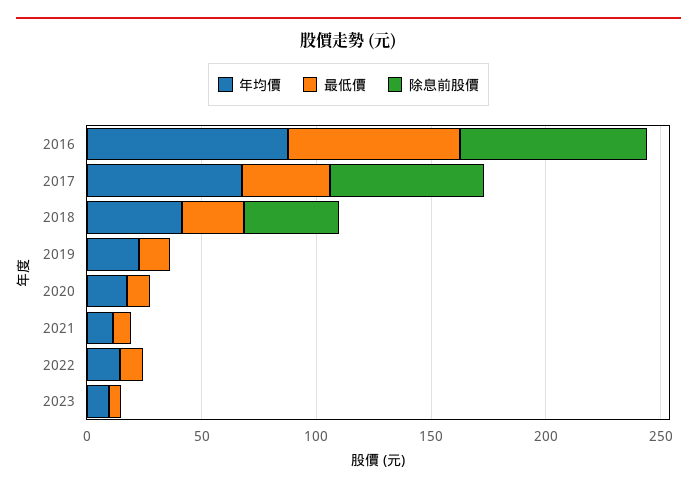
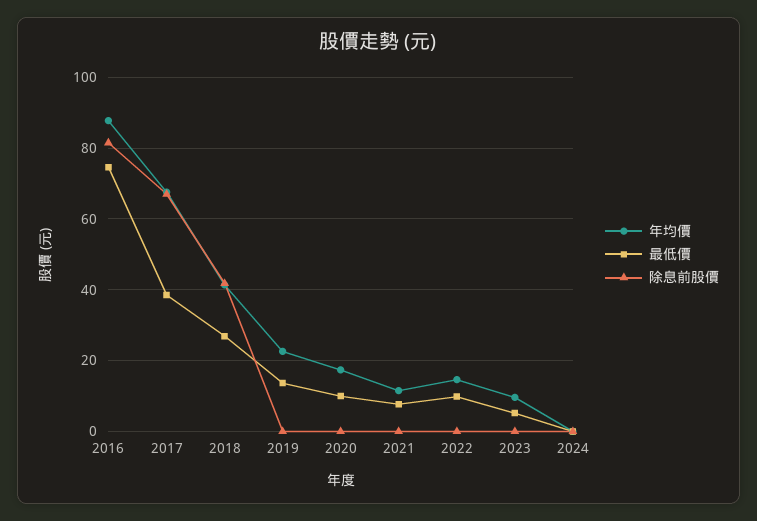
年均價, 2024: none -> 0
最低價, 2024: none -> 0
除息前股價, 2024: none -> 0

